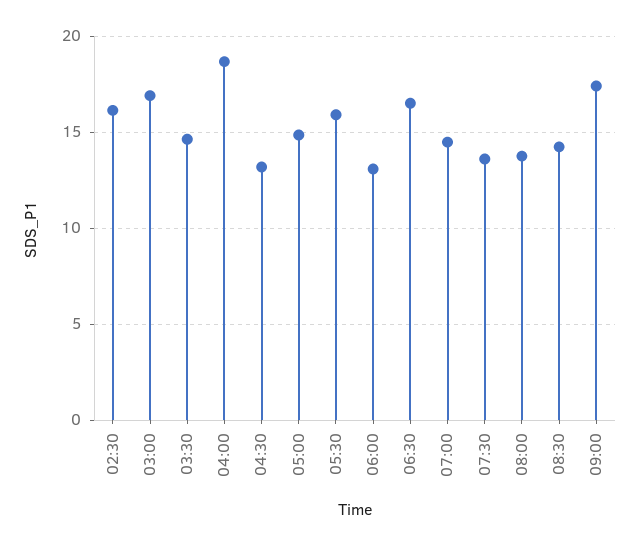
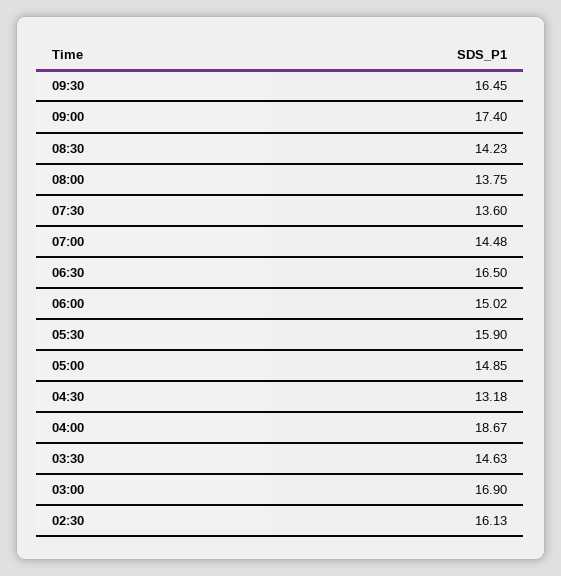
06:00: 13 -> 15.02
09:30: none -> 16.45

